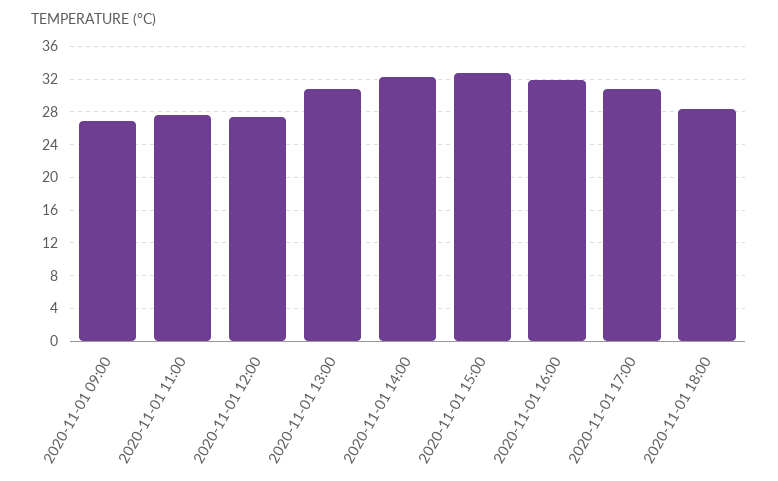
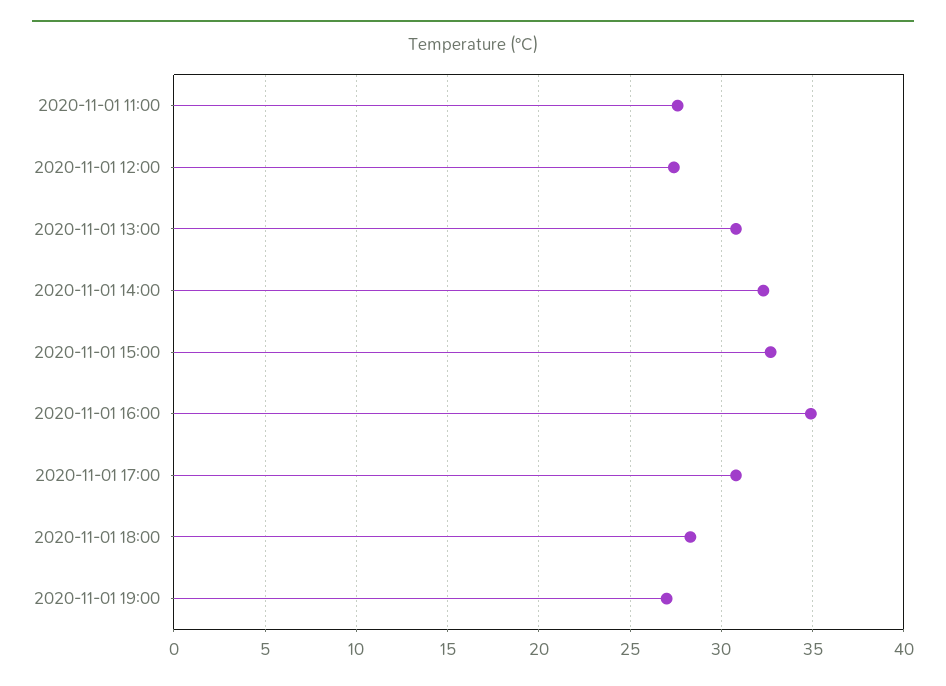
2020-11-01 09:00: 27 -> none
2020-11-01 16:00: 32 -> 35
2020-11-01 19:00: none -> 27

